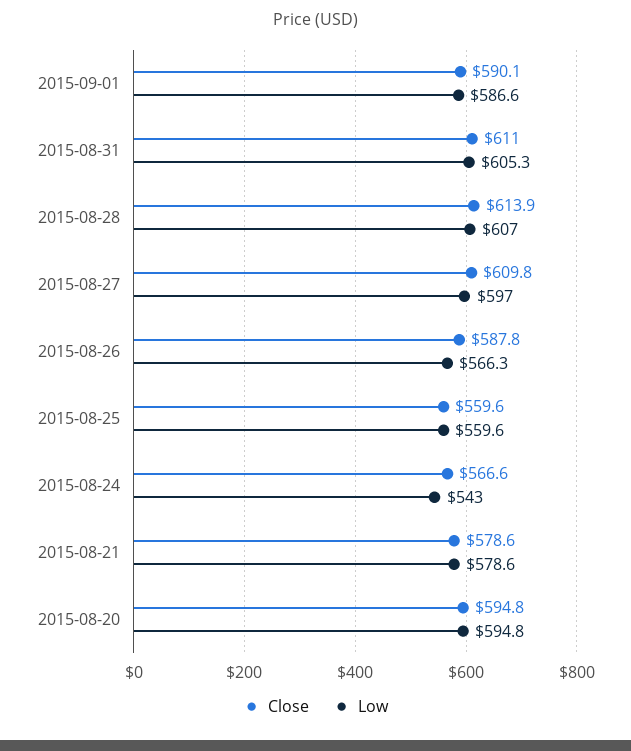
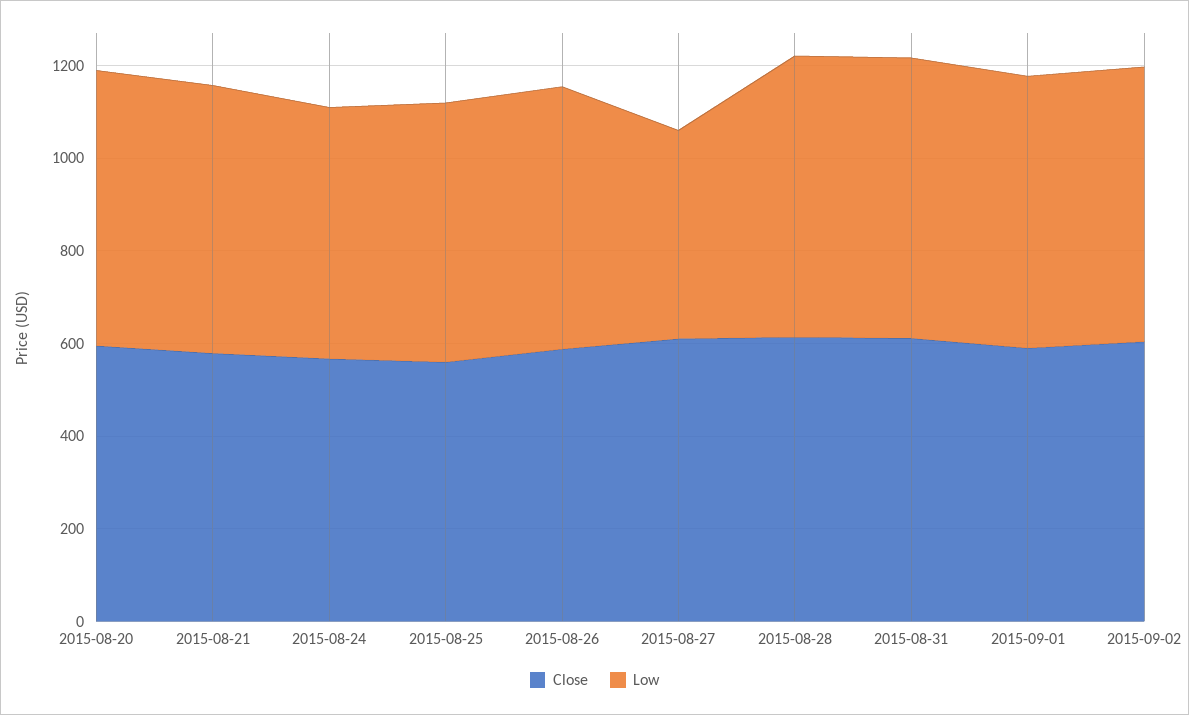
Low, 2015-08-27: 597 -> 450
Close, 2015-09-02: none -> 600
Low, 2015-09-02: none -> 600

